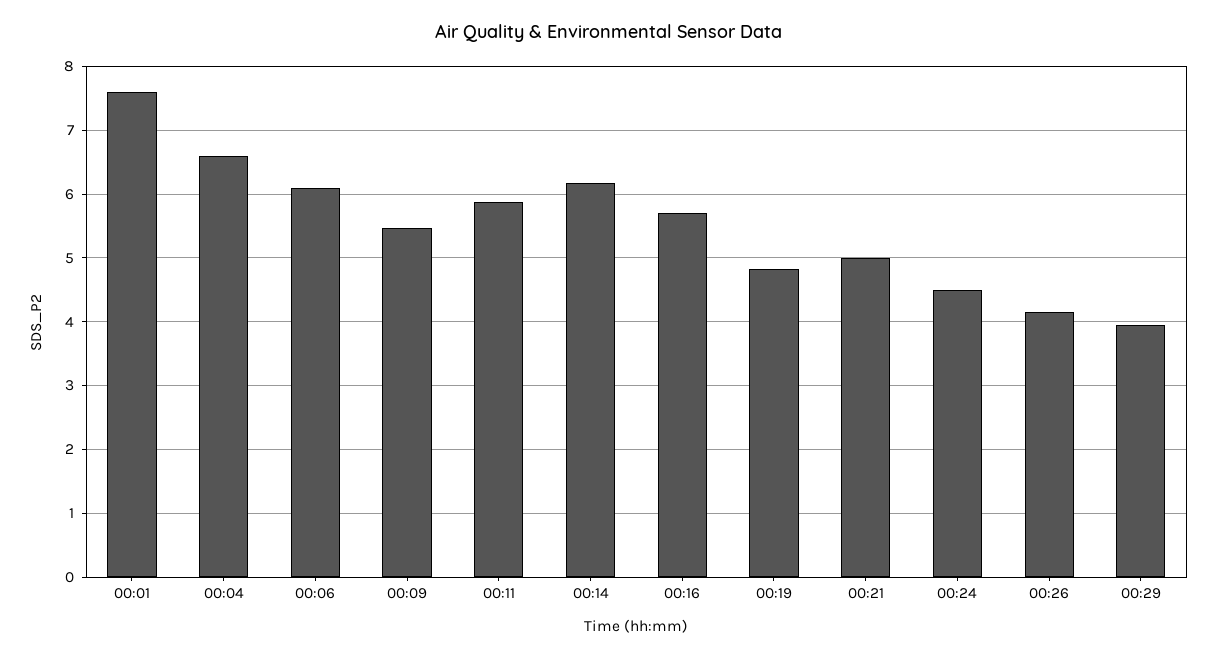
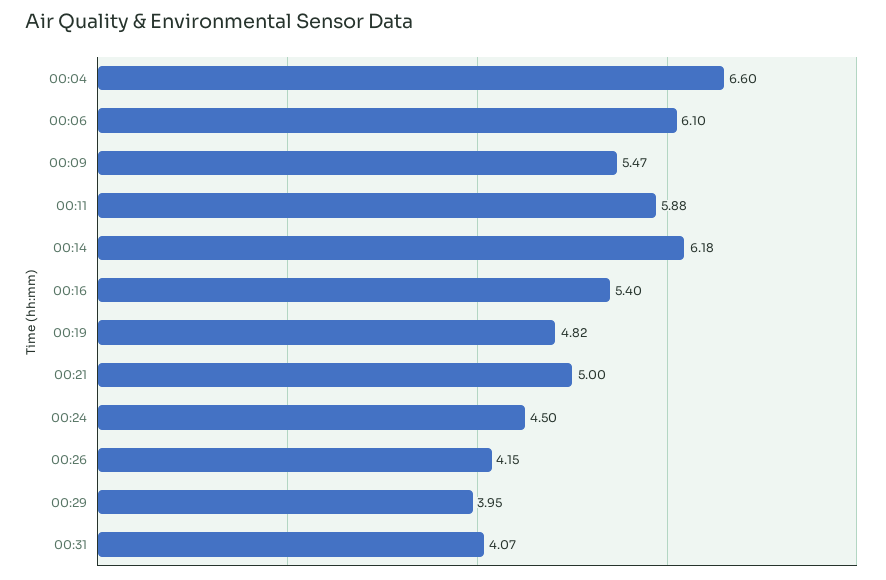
00:01: 7.6 -> none
00:16: 5.7 -> 5.4
00:31: none -> 4.07

